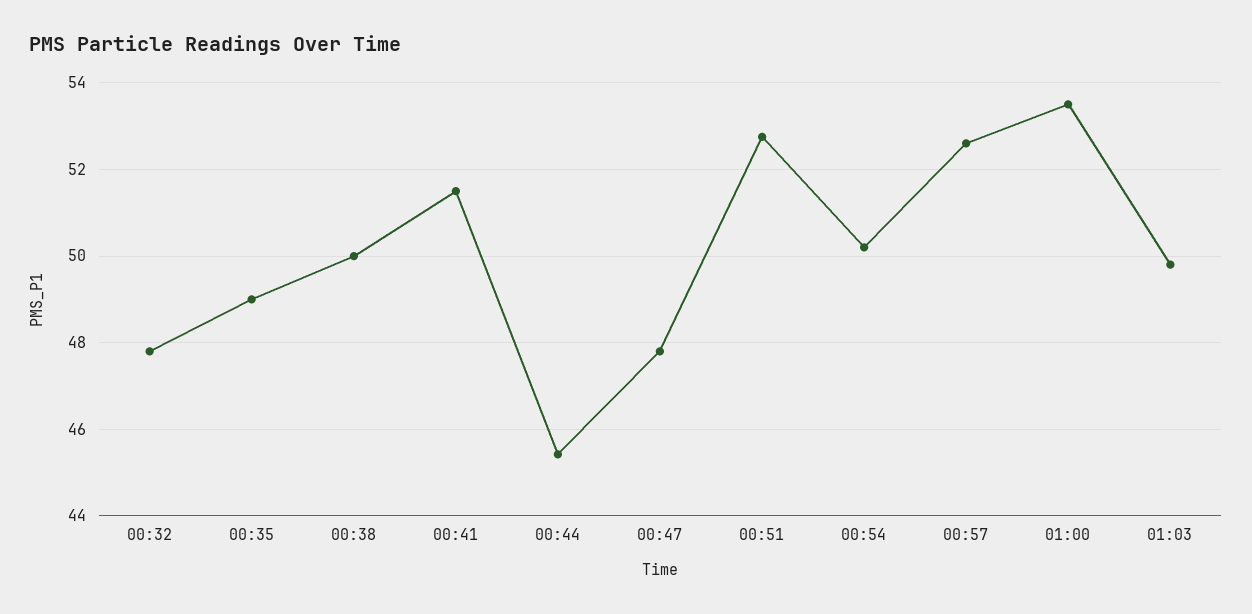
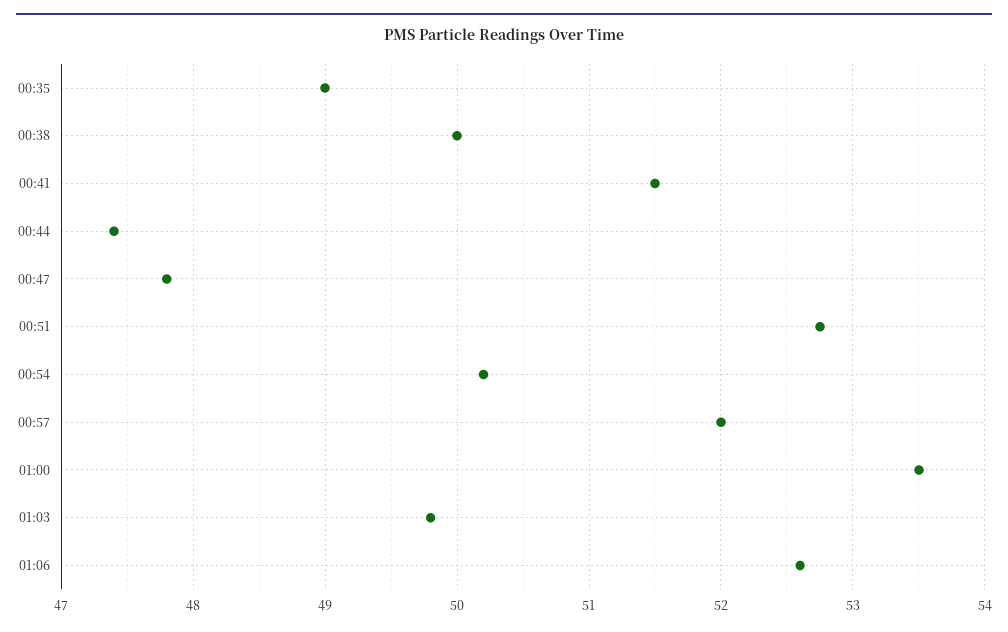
00:32: 47.8 -> none
00:44: 45.4 -> 47.4
00:57: 52.6 -> 52
01:06: none -> 52.6

